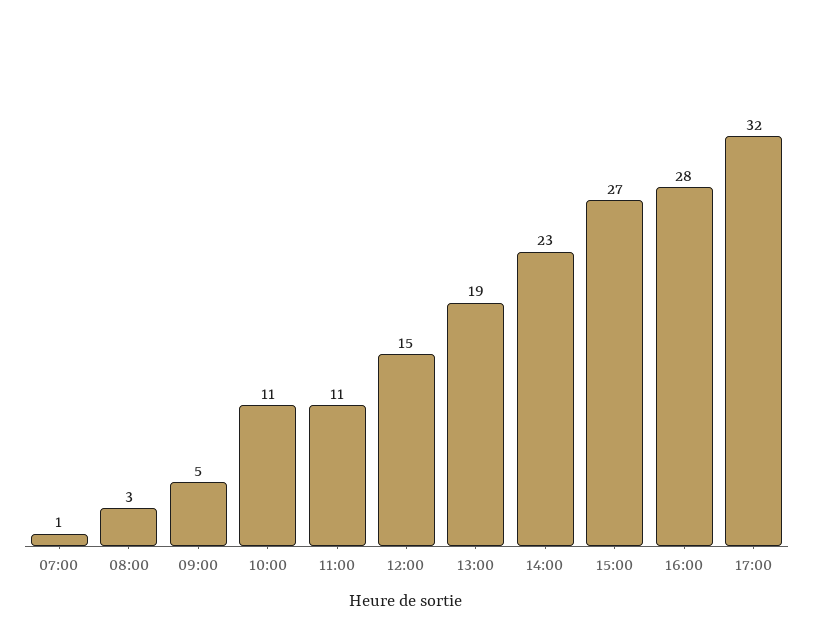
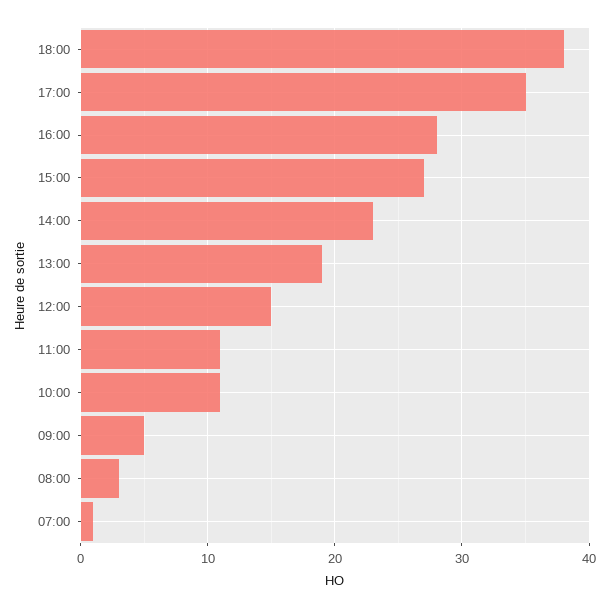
17:00: 32 -> 35
18:00: none -> 38

